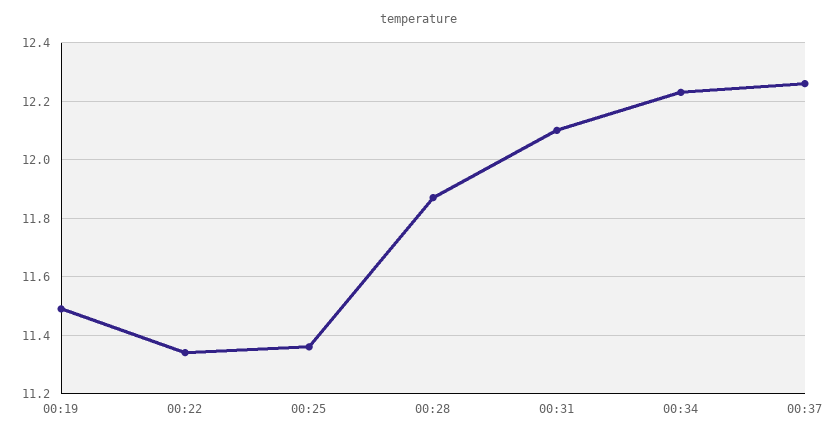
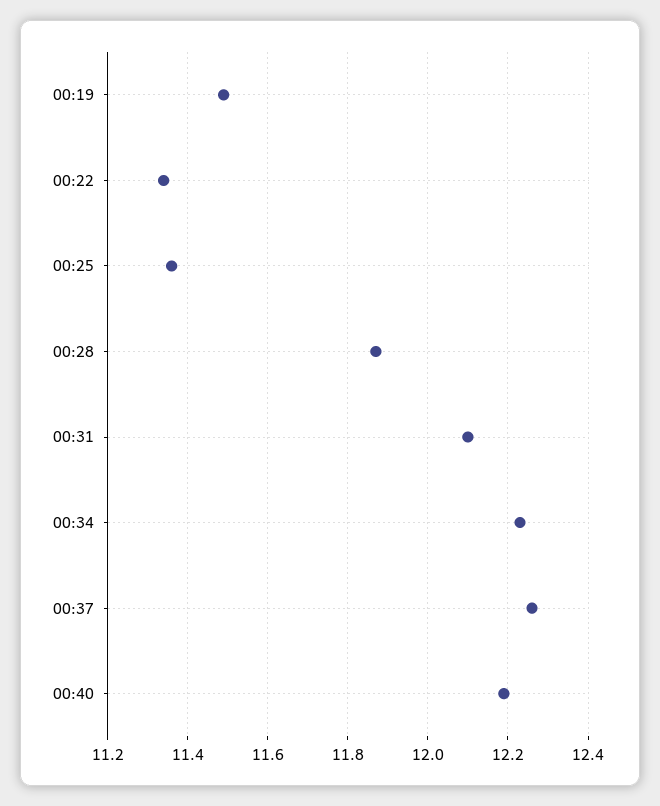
00:40: none -> 12.2

